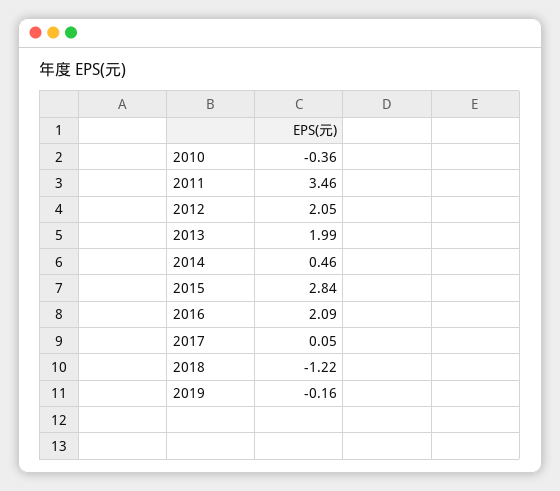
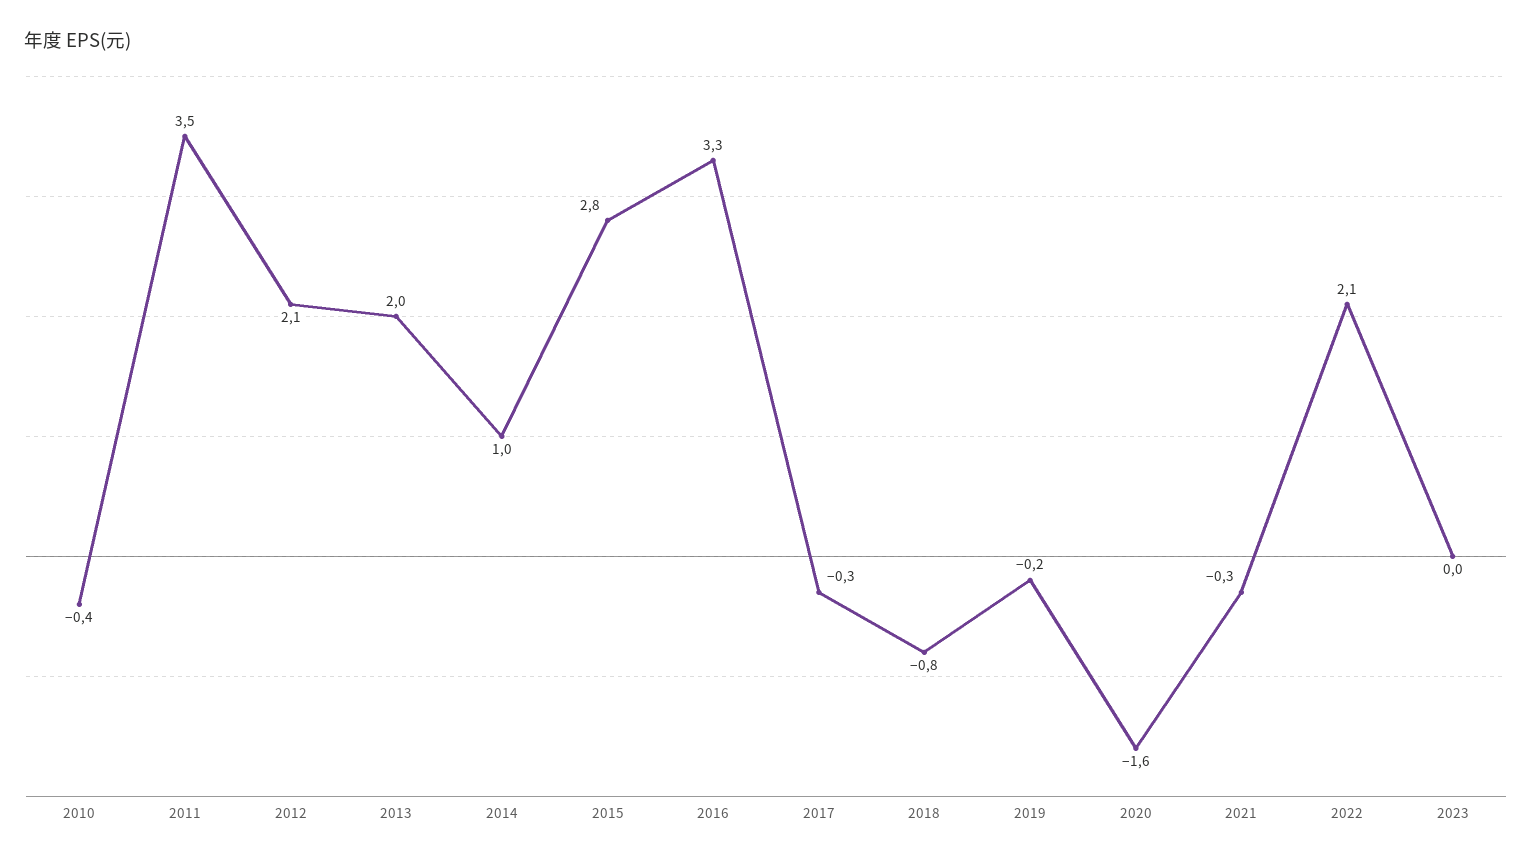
2014: 0.46 -> 1
2016: 2.09 -> 3.3
2017: 0.05 -> -0.3
2018: -1.22 -> -0.8
2020: none -> -1.6
2021: none -> -0.3
2022: none -> 2.1
2023: none -> 0

